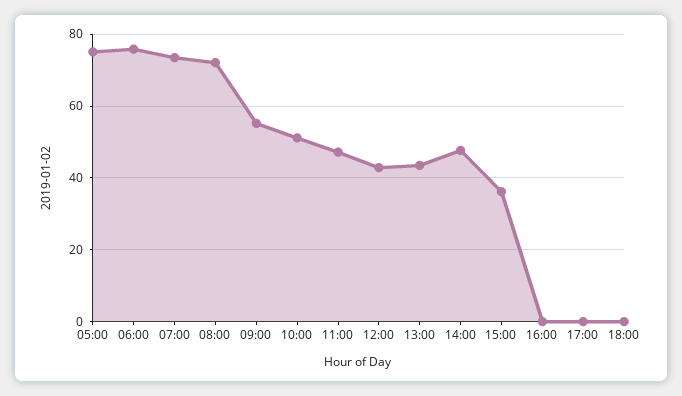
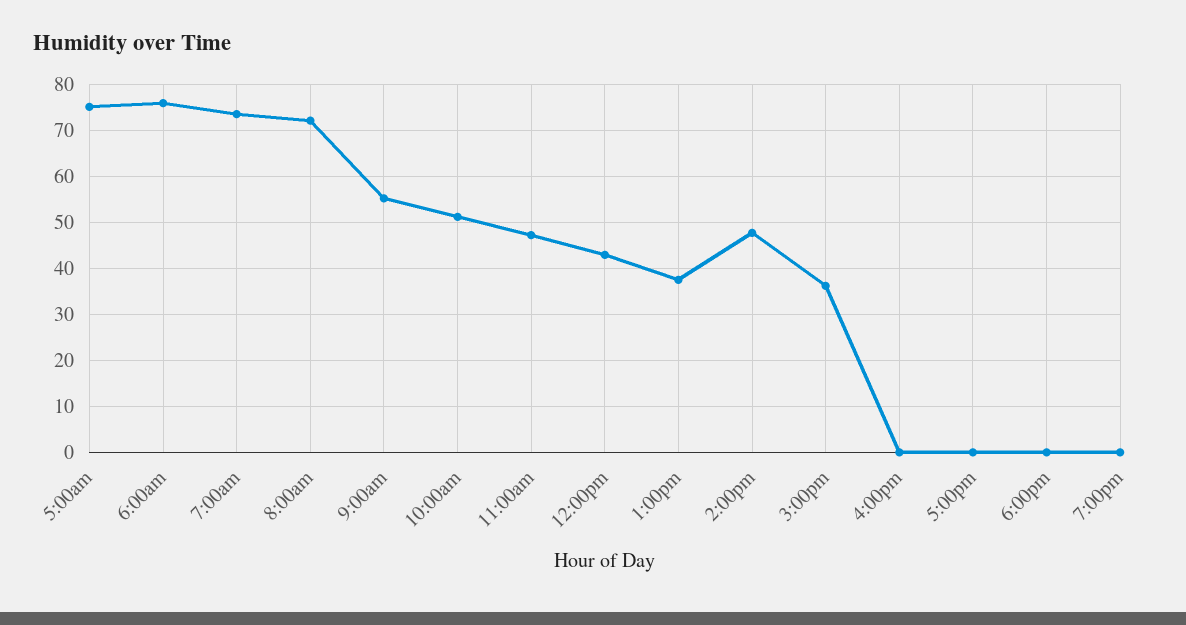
13:00: 44 -> 38
7:00pm: none -> 0

